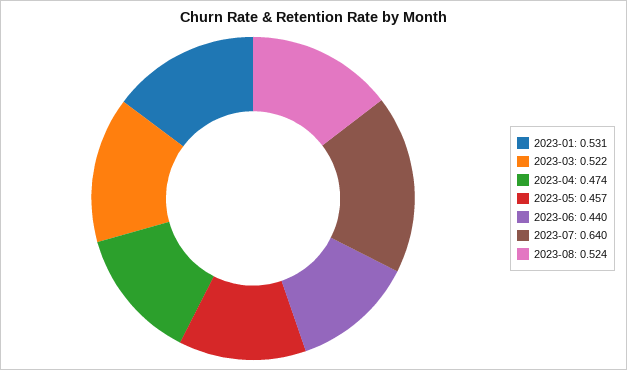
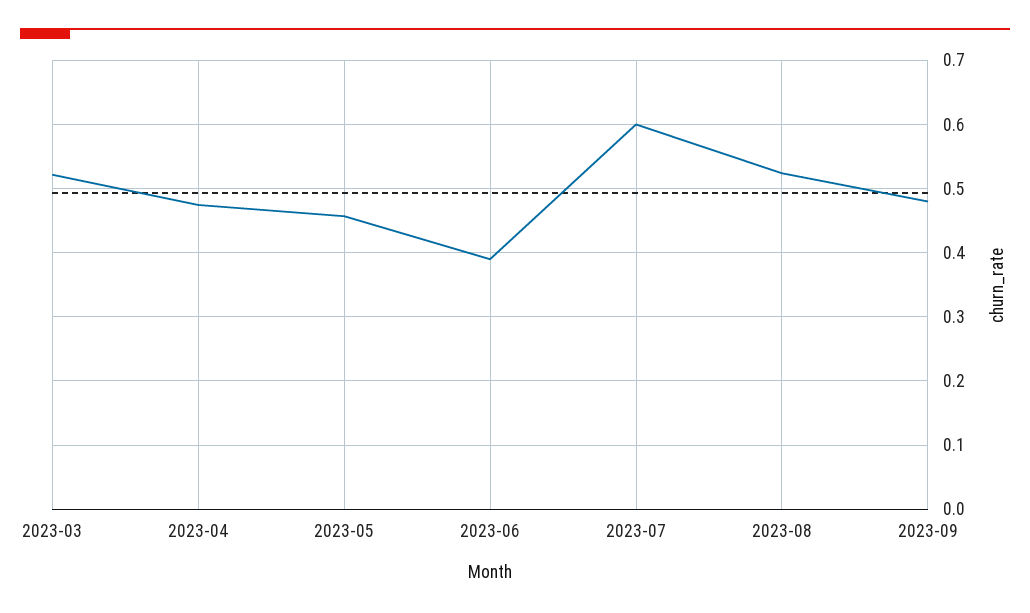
2023-01: 0.531 -> none
2023-06: 0.44 -> 0.39
2023-07: 0.64 -> 0.6
2023-09: none -> 0.48

